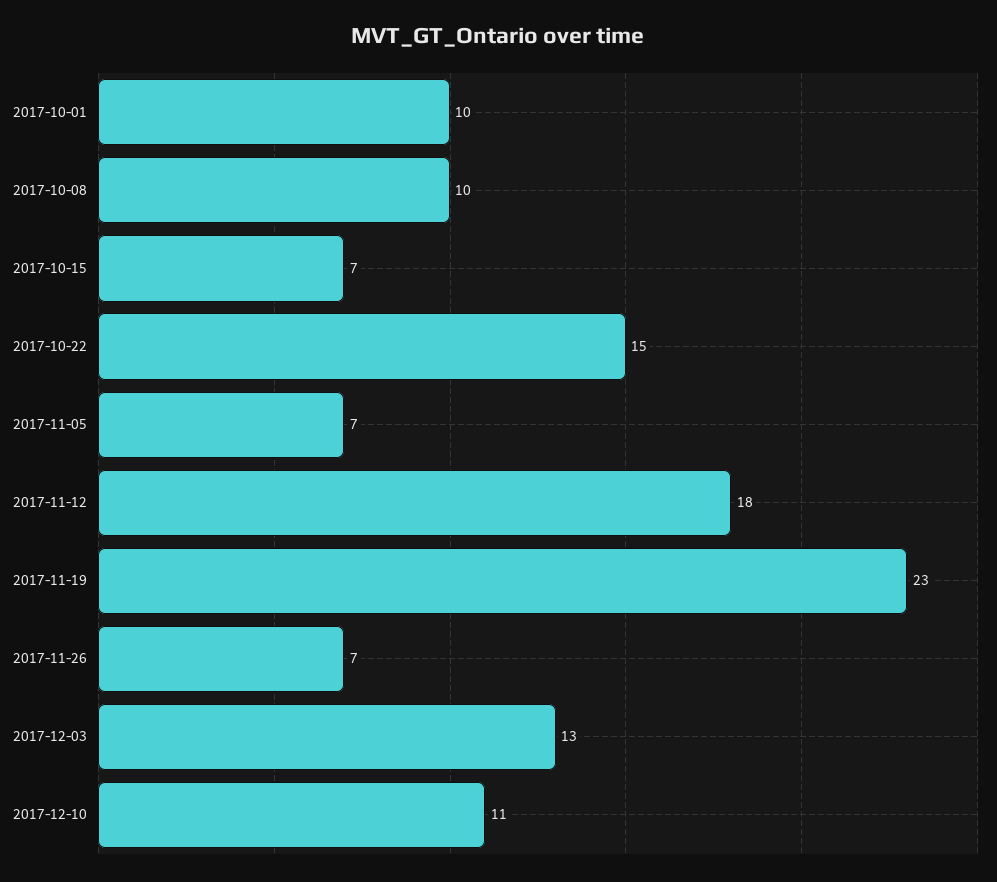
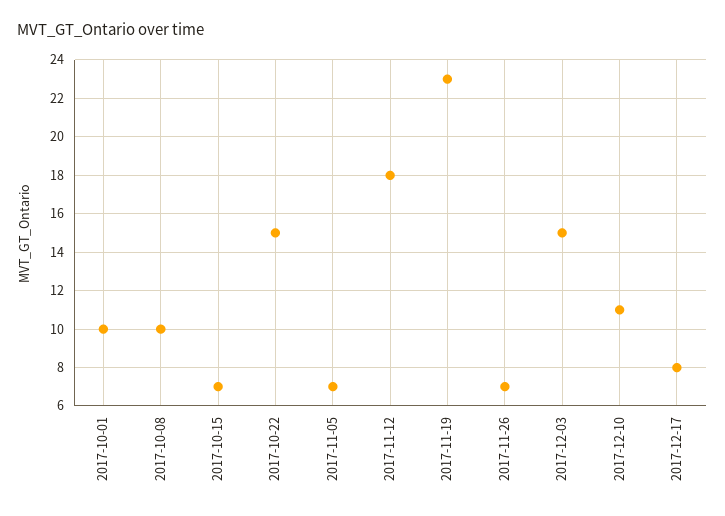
2017-12-03: 13 -> 15
2017-12-17: none -> 8

